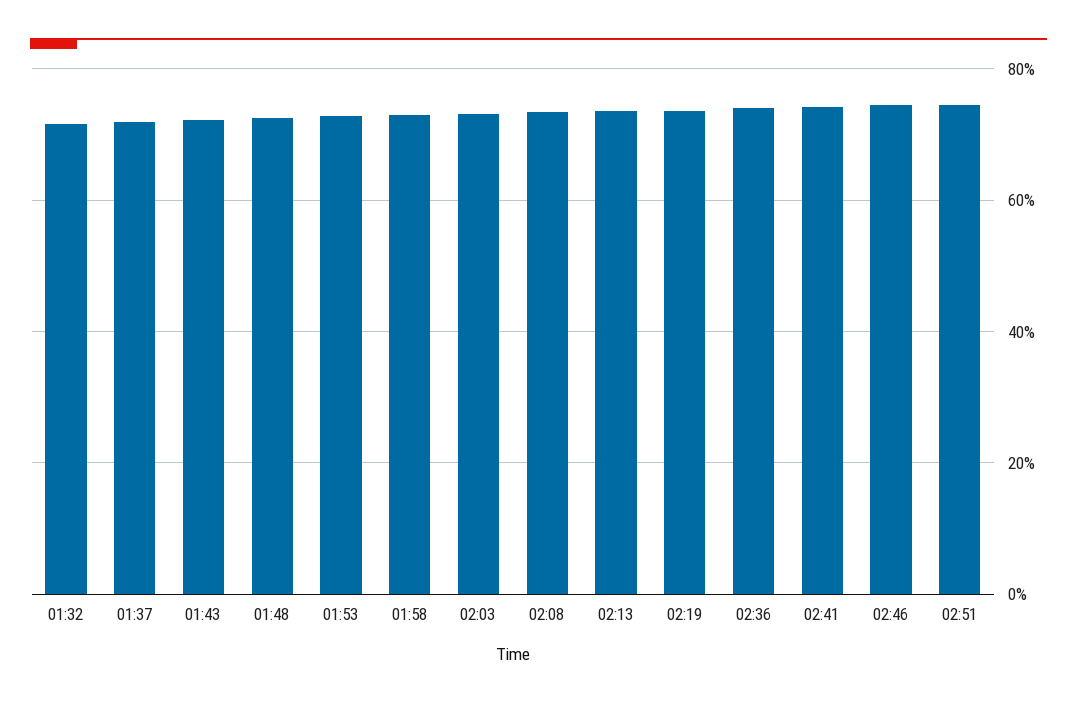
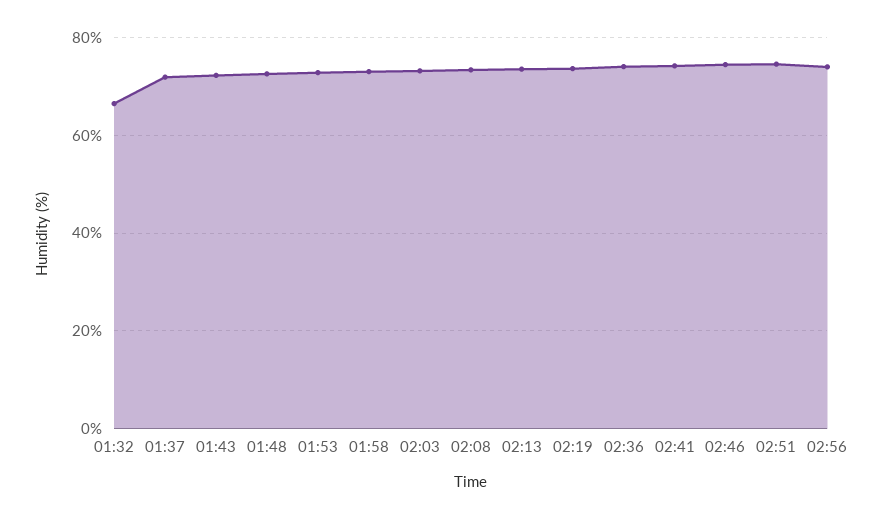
01:32: 72 -> 66
02:56: none -> 74

